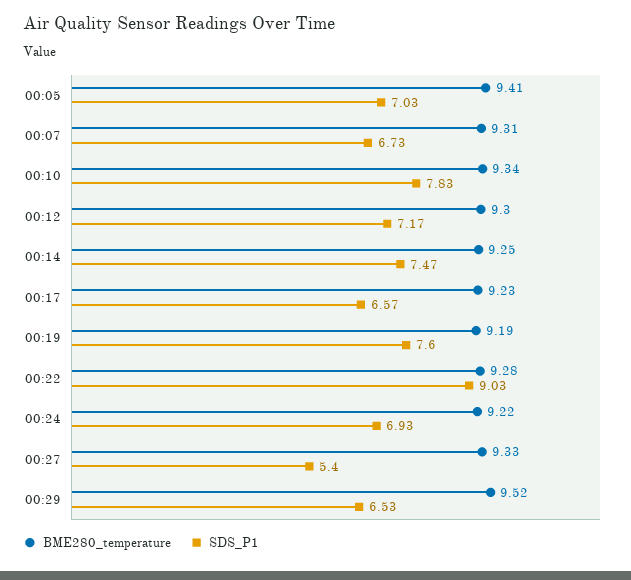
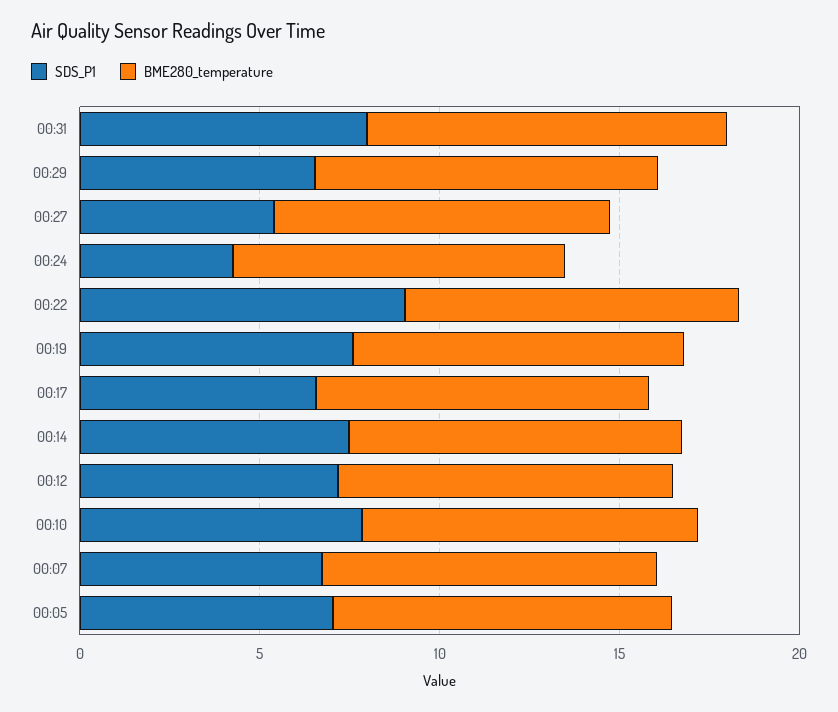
SDS_P1, 00:24: 6.93 -> 4
SDS_P1, 00:31: none -> 8
BME280_temperature, 00:31: none -> 10

